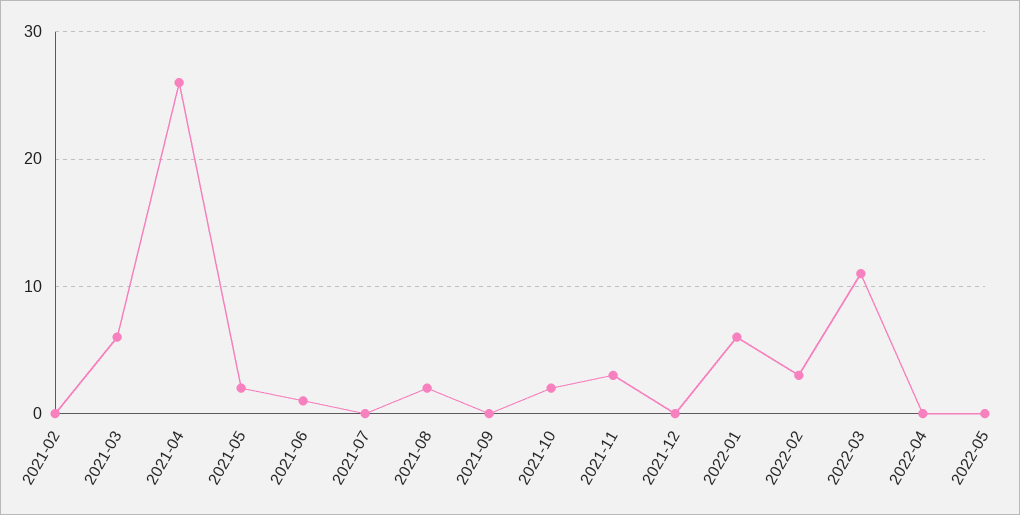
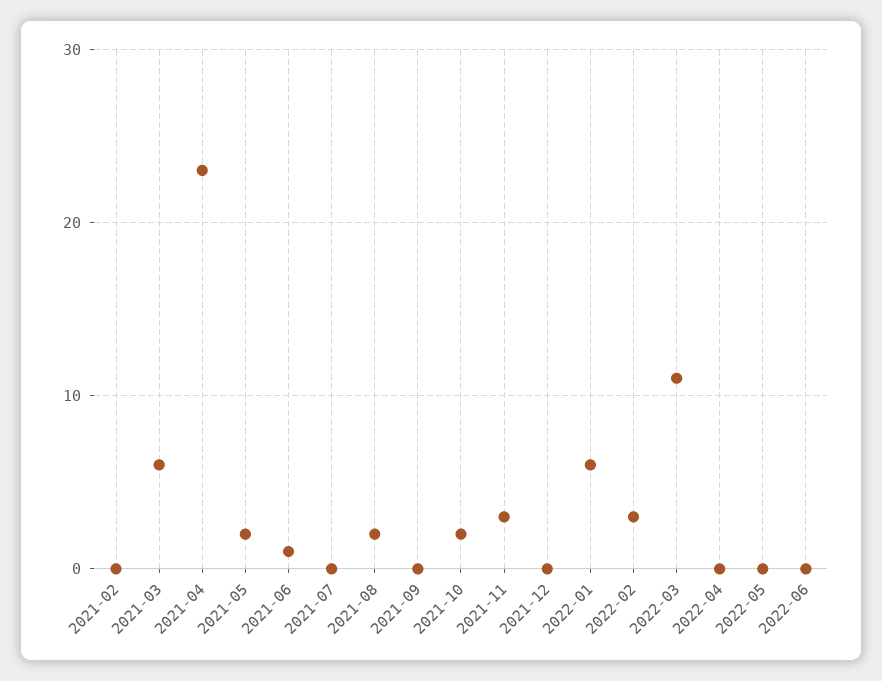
2021-04: 26 -> 23
2022-06: none -> 0

